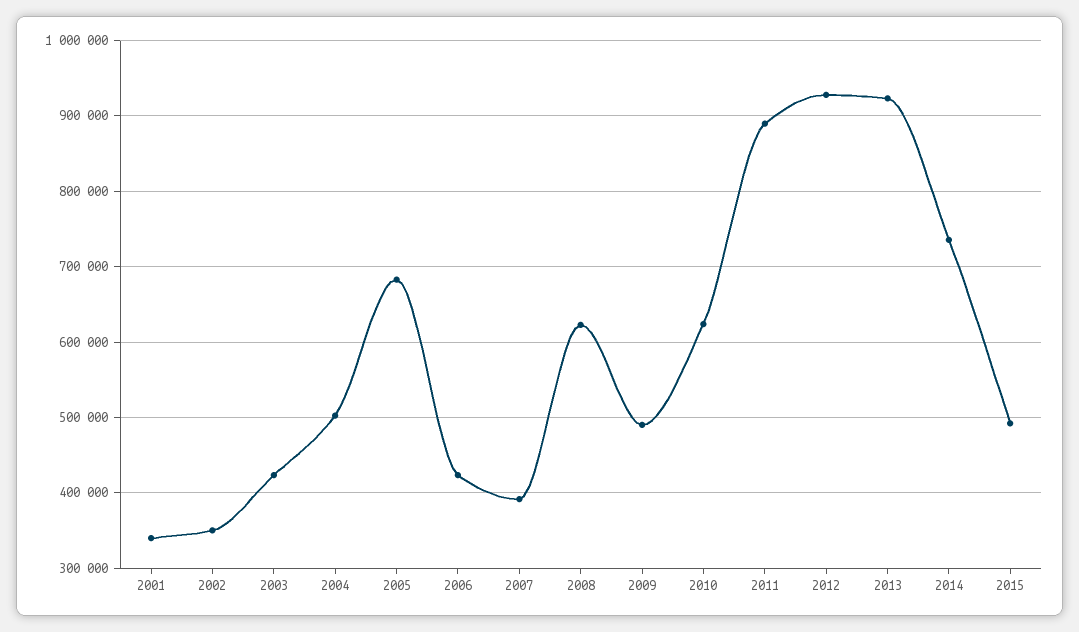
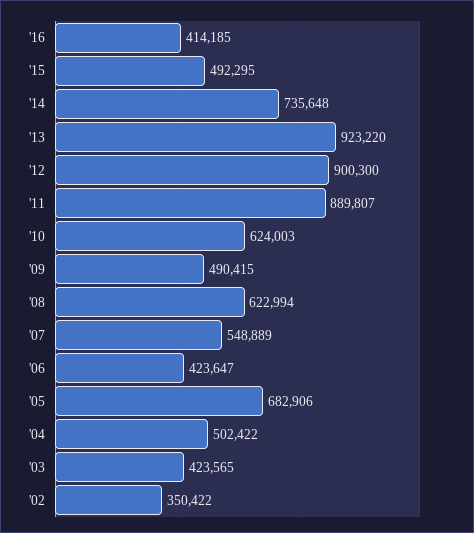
2001: 340000 -> none
2007: 390000 -> 548889
2012: 930000 -> 900300
'16: none -> 414185

